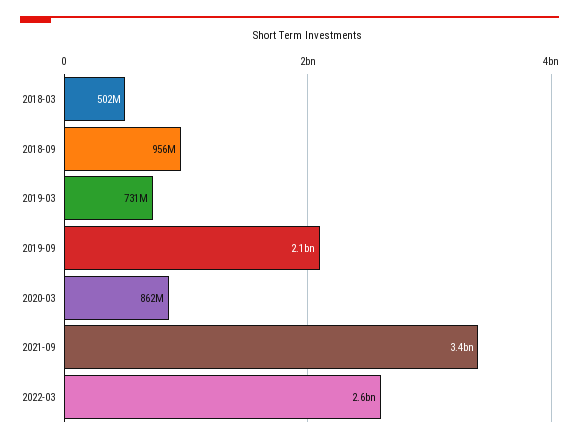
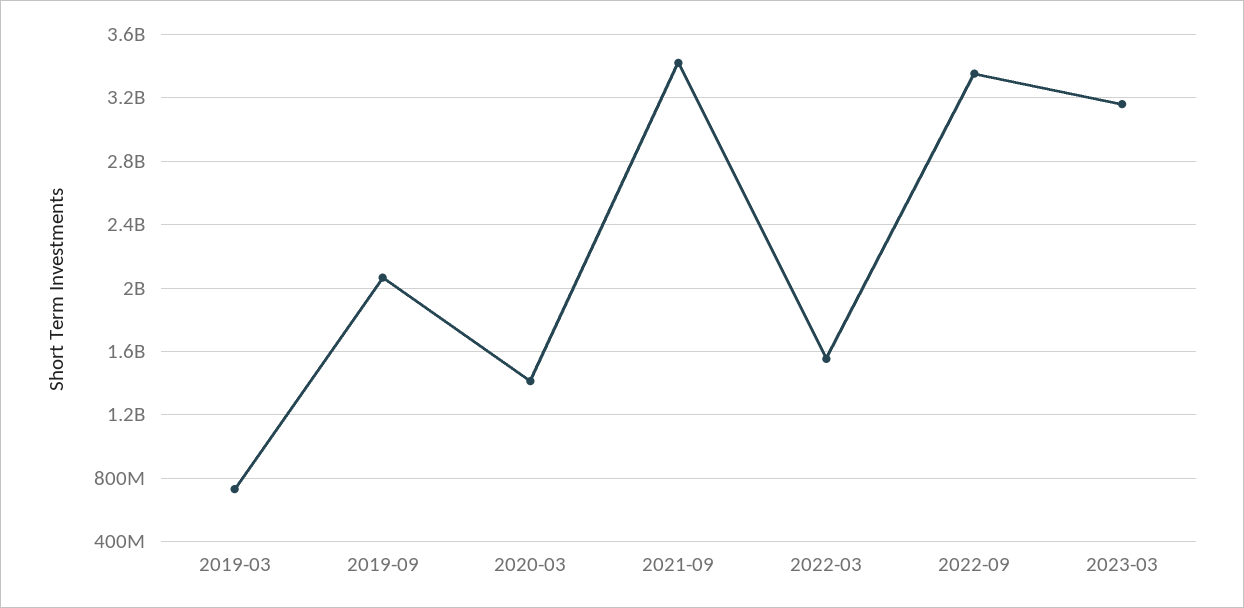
2018-03: 502000000 -> none
2018-09: 956000000 -> none
2020-03: 862000000 -> 1400000000
2022-03: 2600000000 -> 1550000000
2022-09: none -> 3350000000
2023-03: none -> 3150000000

